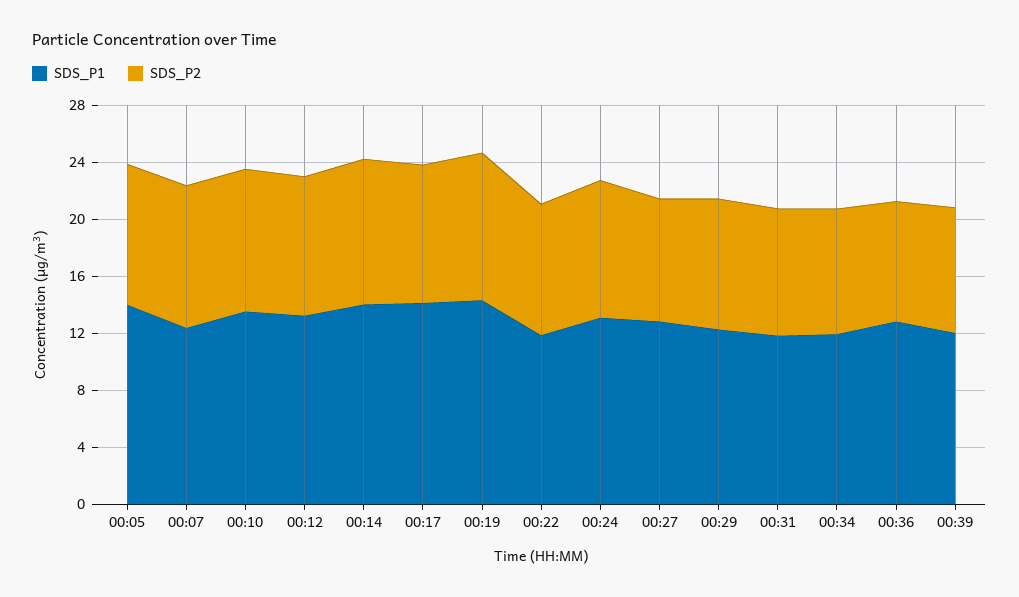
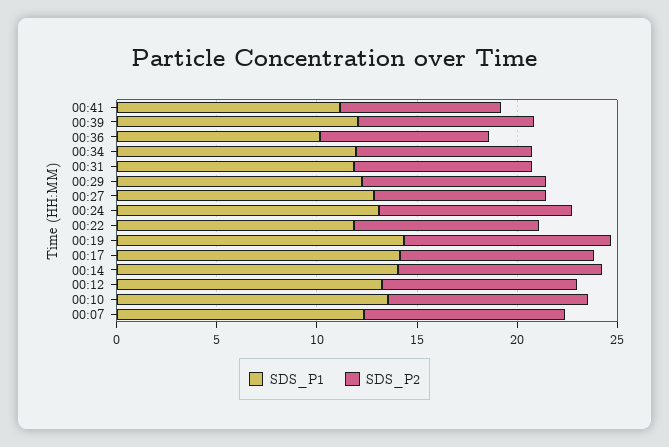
SDS_P1, 00:05: 14 -> none
SDS_P2, 00:05: 10 -> none
SDS_P1, 00:36: 13 -> 10
SDS_P1, 00:41: none -> 11
SDS_P2, 00:41: none -> 8

